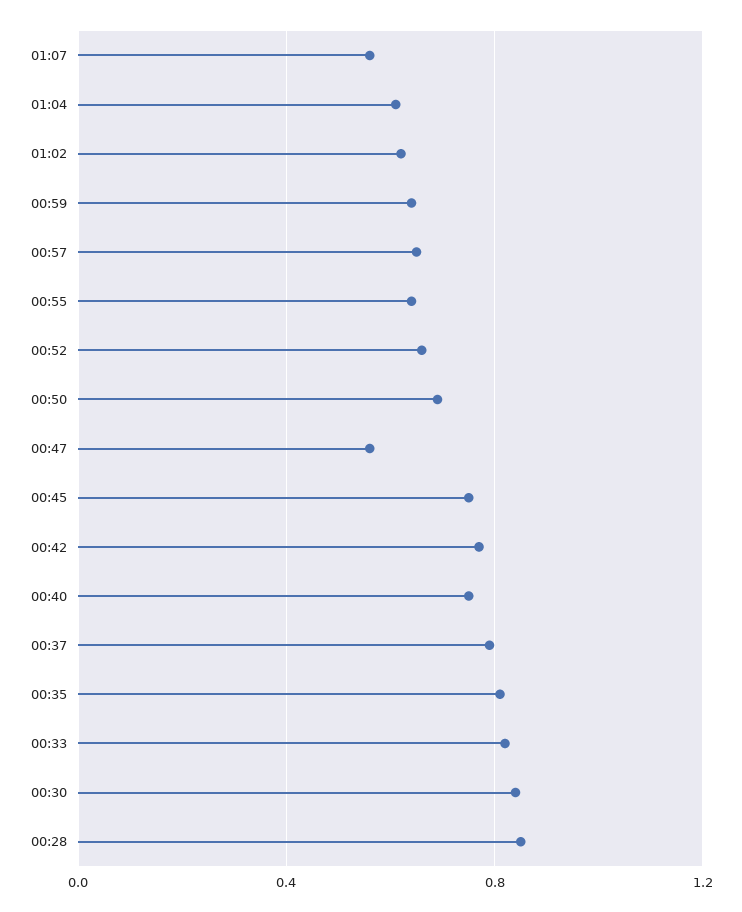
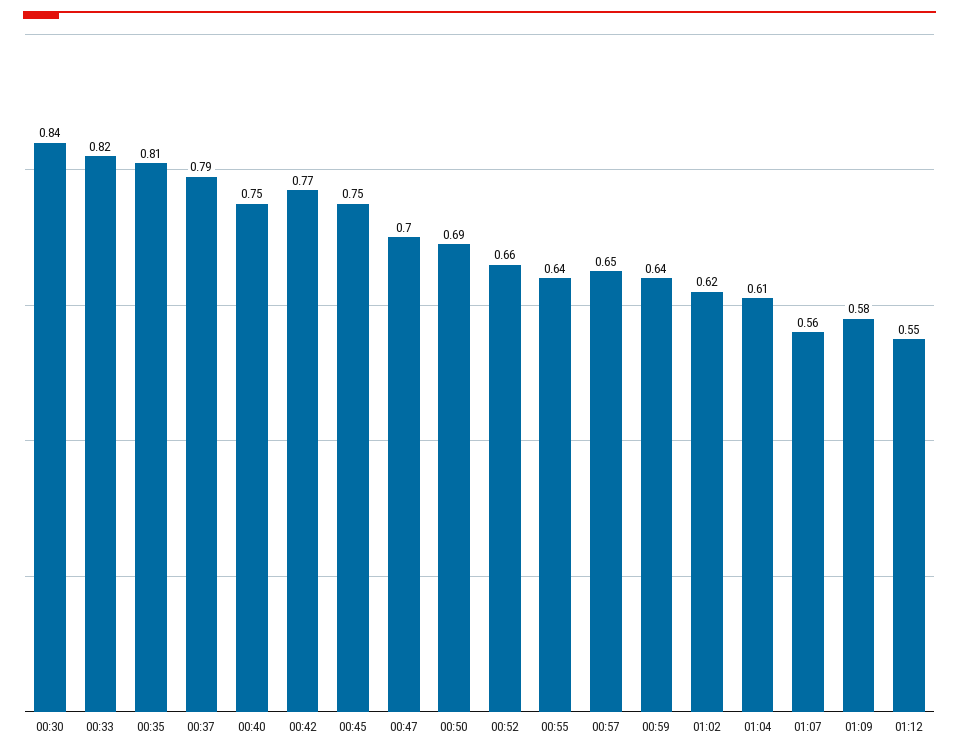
00:47: 0.55 -> 0.7
00:28: 0.85 -> none
01:09: none -> 0.58
01:12: none -> 0.55

